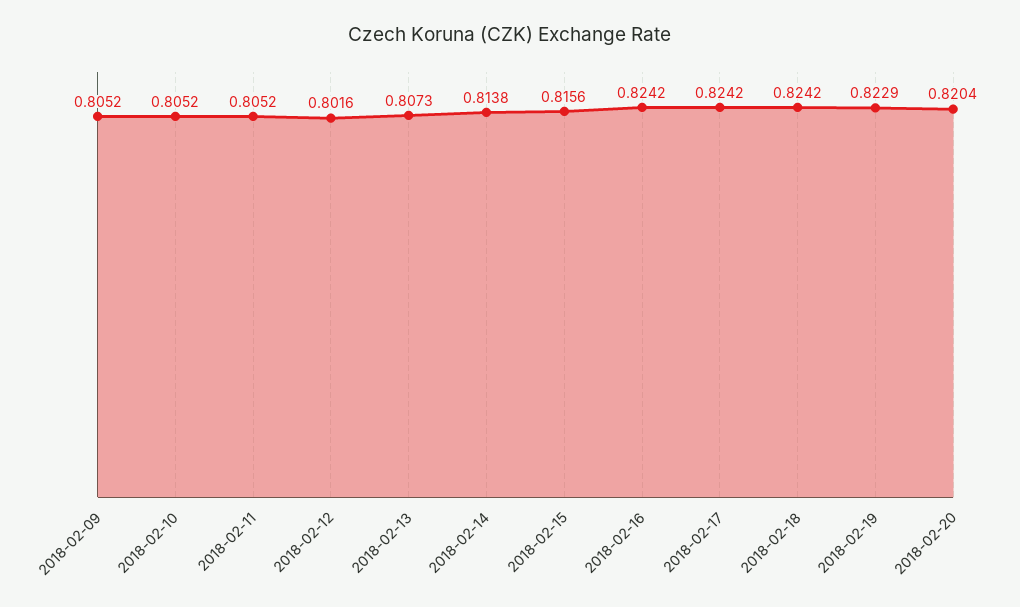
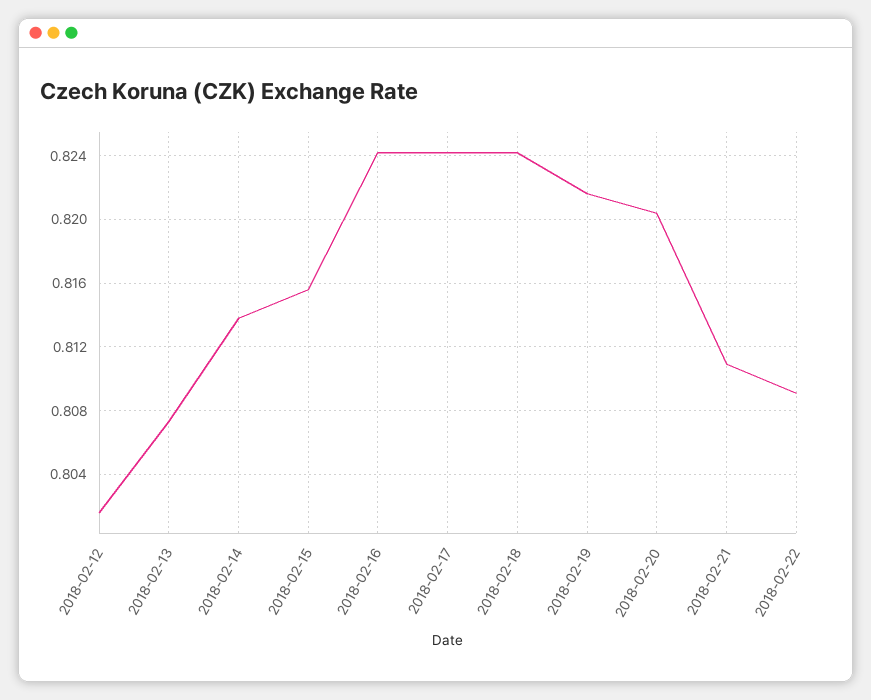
2018-02-09: 0.8052 -> none
2018-02-10: 0.8052 -> none
2018-02-11: 0.8052 -> none
2018-02-19: 0.8229 -> 0.8215
2018-02-21: none -> 0.811
2018-02-22: none -> 0.809

